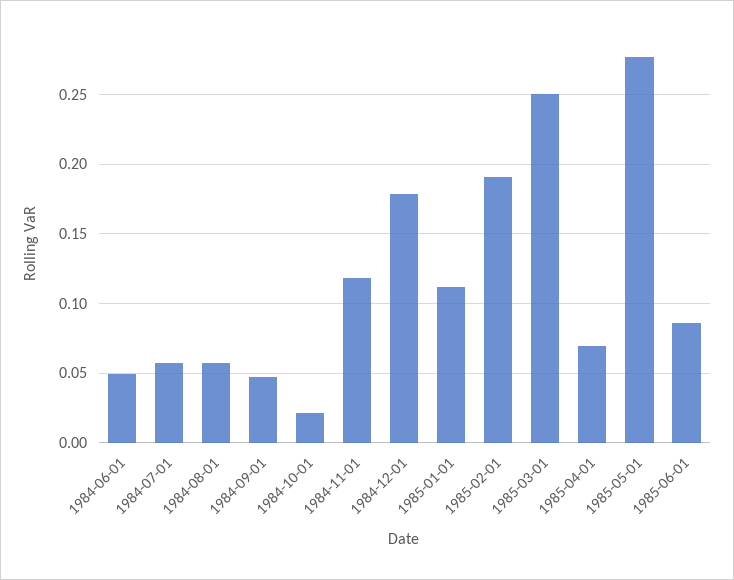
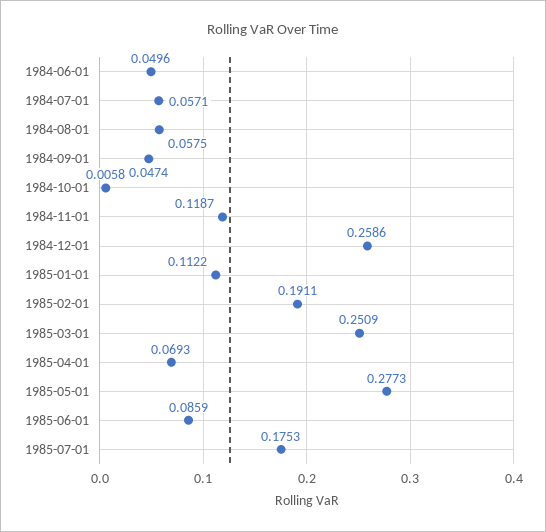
1984-10-01: 0.02 -> 0.0058
1984-12-01: 0.18 -> 0.2586
1985-07-01: none -> 0.1753

